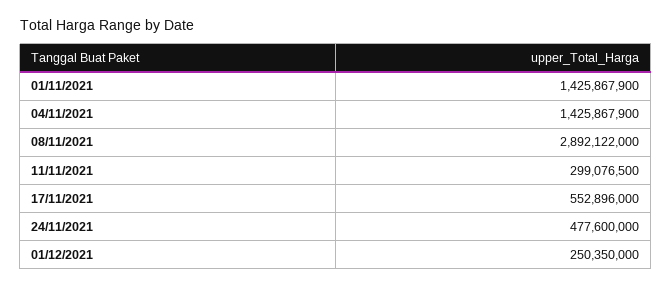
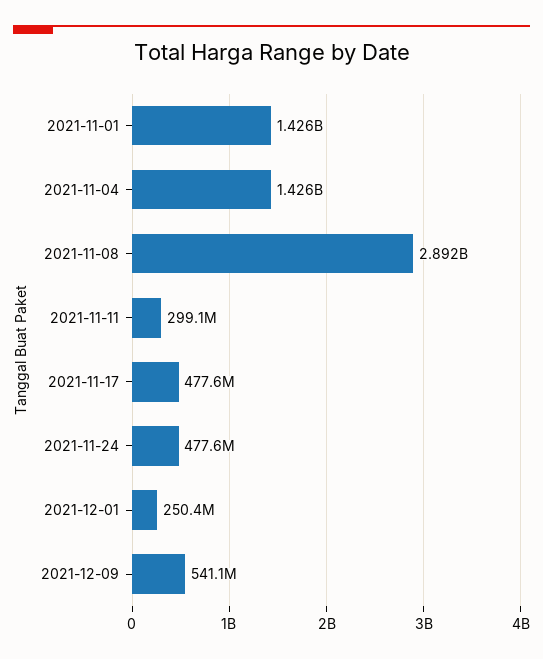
17/11/2021: 552896000 -> 477600000
2021-12-09: none -> 541100000

